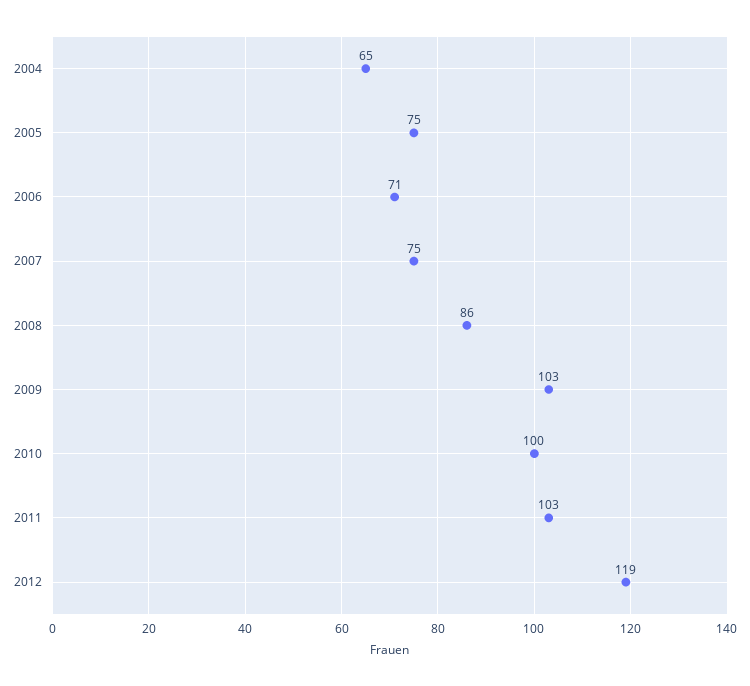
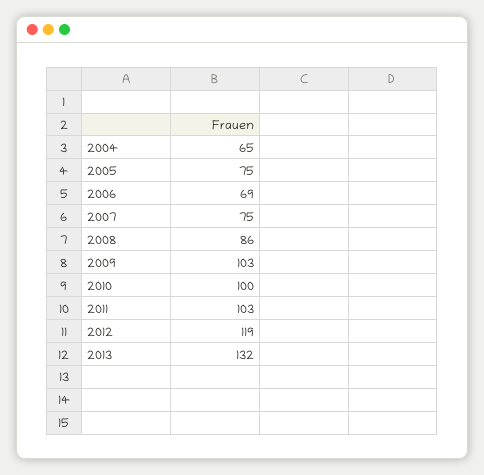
2006: 71 -> 69
2013: none -> 132

